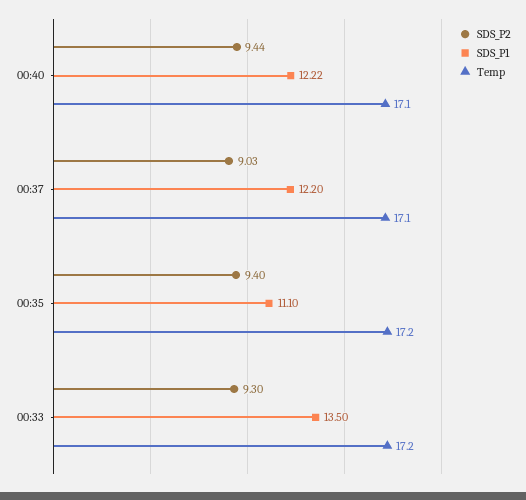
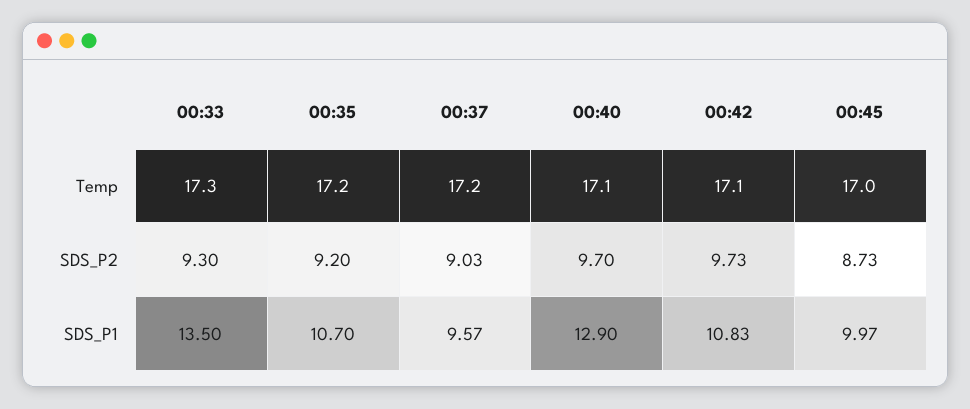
SDS_P2, 00:40: 9.44 -> 9.7
SDS_P1, 00:40: 12.22 -> 12.9
SDS_P1, 00:37: 12.2 -> 9.57
Temp, 00:37: 17.1 -> 17.2
SDS_P2, 00:35: 9.4 -> 9.2
SDS_P1, 00:35: 11.1 -> 10.7
Temp, 00:33: 17.2 -> 17.3
Temp, 00:42: none -> 17.1
Temp, 00:45: none -> 17
SDS_P2, 00:42: none -> 9.73
SDS_P2, 00:45: none -> 8.73
SDS_P1, 00:42: none -> 10.83
SDS_P1, 00:45: none -> 9.97

